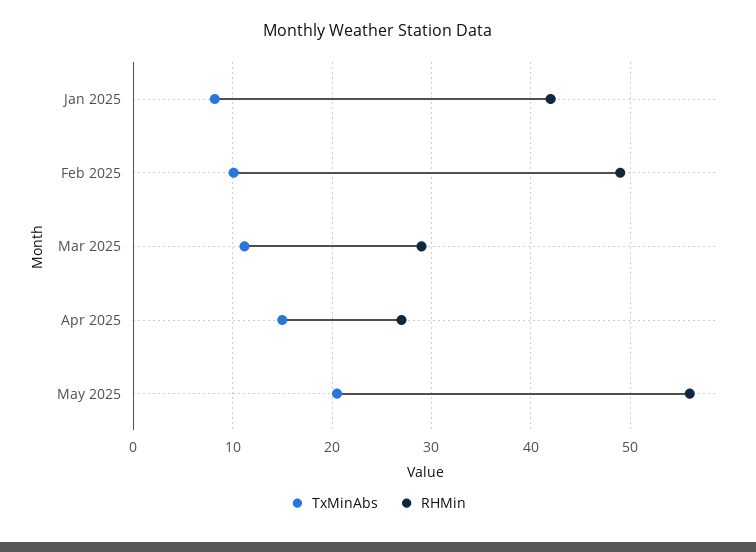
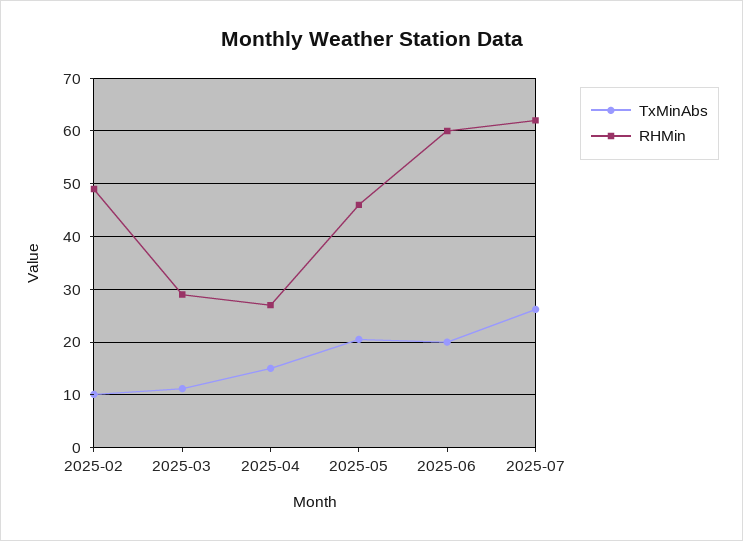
TxMinAbs, Jan 2025: 8 -> none
RHMin, Jan 2025: 42 -> none
RHMin, May 2025: 56 -> 46
TxMinAbs, 2025-06: none -> 20
RHMin, 2025-06: none -> 60
TxMinAbs, 2025-07: none -> 26
RHMin, 2025-07: none -> 62

